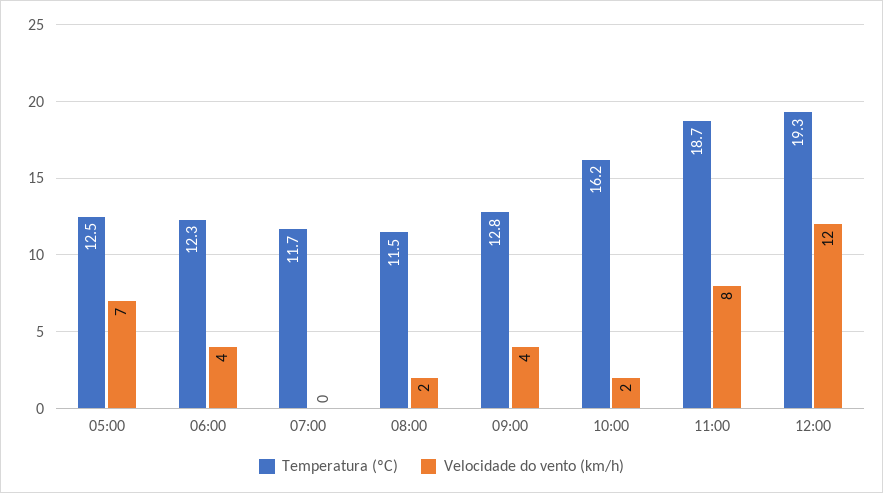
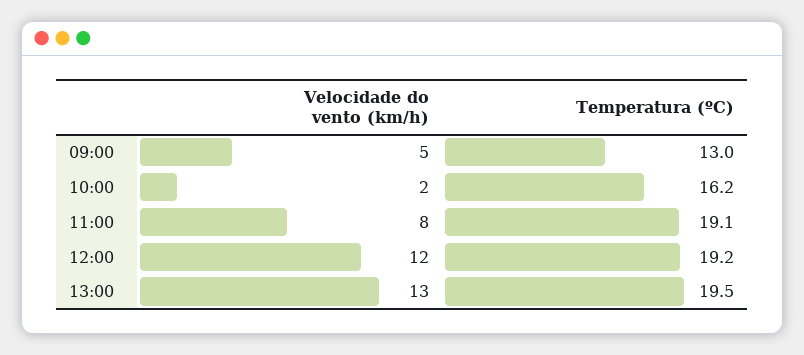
Temperatura (ºC), 05:00: 12.5 -> none
Velocidade do vento (km/h), 05:00: 7 -> none
Temperatura (ºC), 06:00: 12.3 -> none
Velocidade do vento (km/h), 06:00: 4 -> none
Temperatura (ºC), 07:00: 11.7 -> none
Velocidade do vento (km/h), 07:00: 0 -> none
Temperatura (ºC), 08:00: 11.5 -> none
Velocidade do vento (km/h), 08:00: 2 -> none
Temperatura (ºC), 09:00: 12.8 -> 13
Velocidade do vento (km/h), 09:00: 4 -> 5
Temperatura (ºC), 11:00: 18.7 -> 19.1
Temperatura (ºC), 12:00: 19.3 -> 19.2
Velocidade do vento (km/h), 13:00: none -> 13
Temperatura (ºC), 13:00: none -> 19.5

